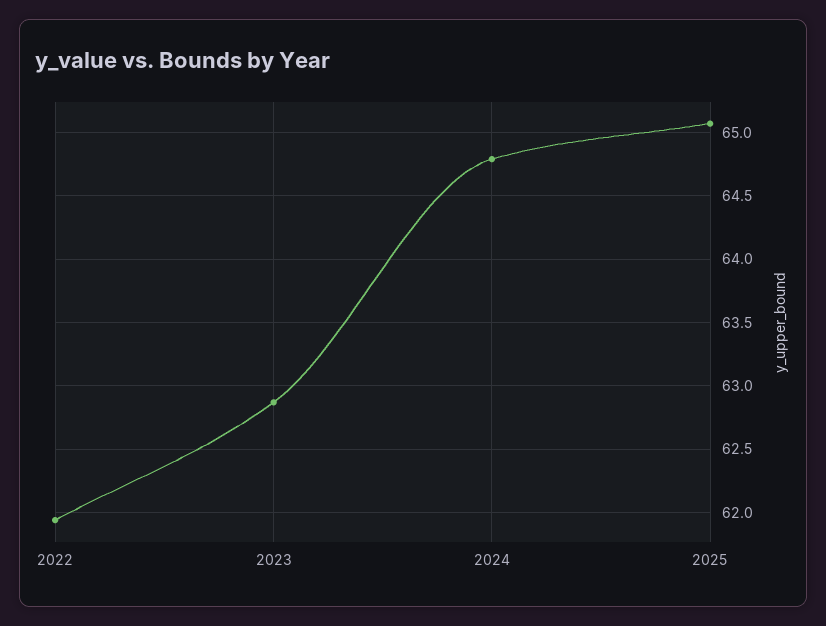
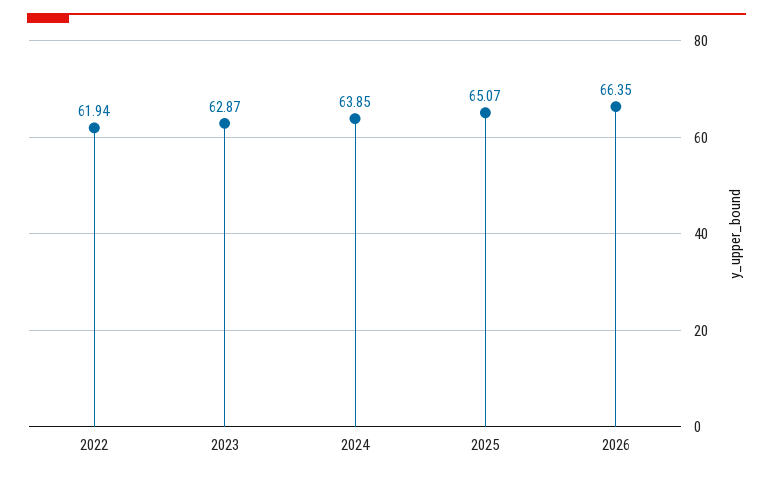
2024: 64.8 -> 63.85
2026: none -> 66.35

